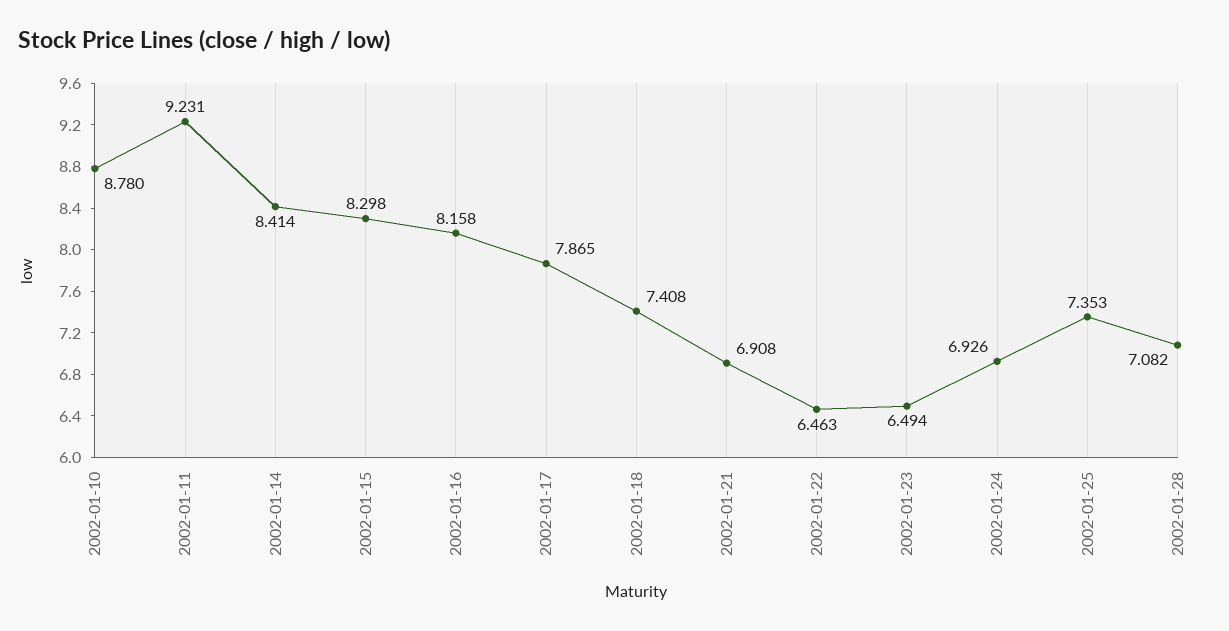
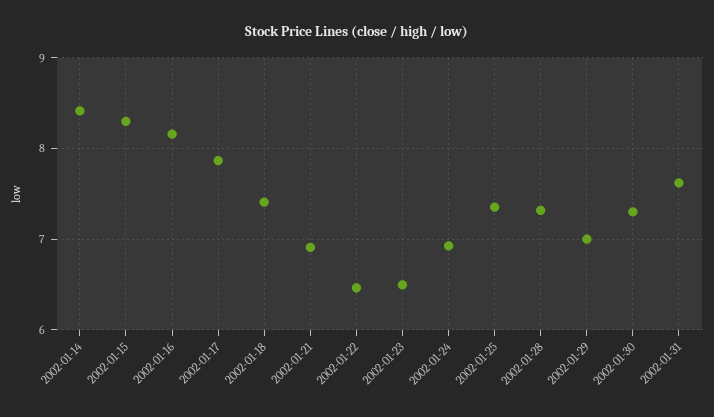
2002-01-10: 8.78 -> none
2002-01-11: 9.231 -> none
2002-01-28: 7.082 -> 7.3
2002-01-29: none -> 7
2002-01-30: none -> 7.3
2002-01-31: none -> 7.6

